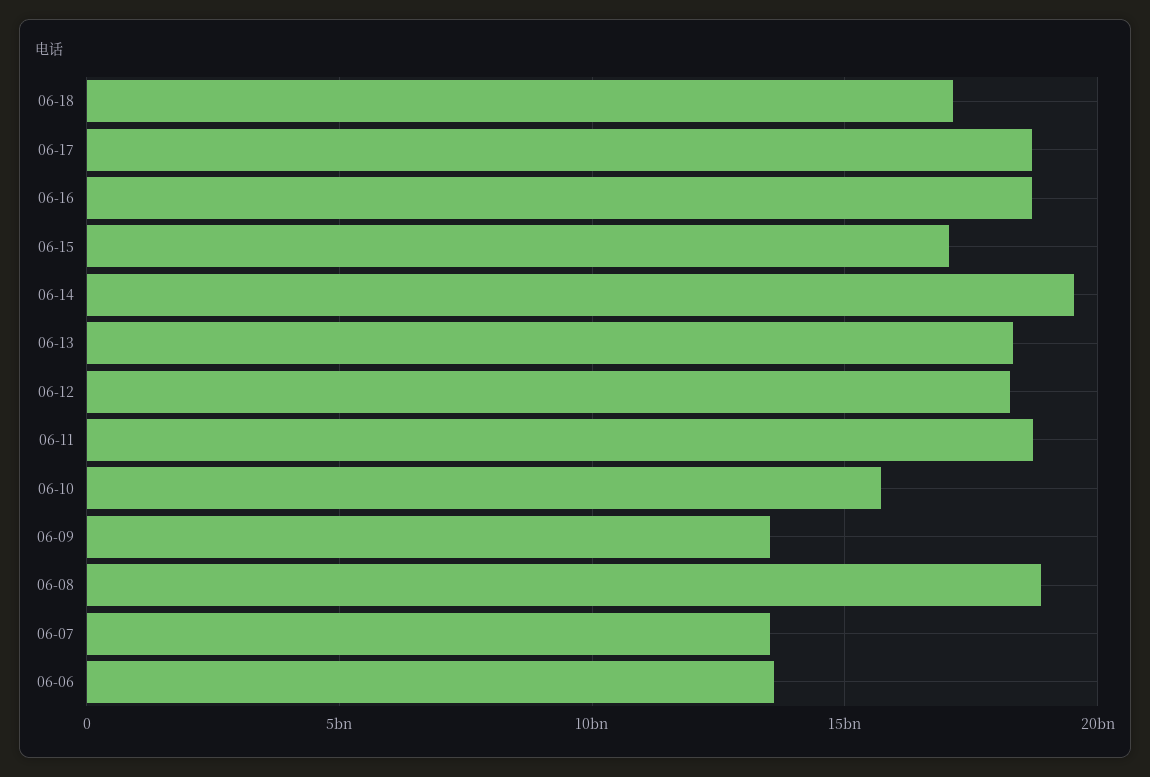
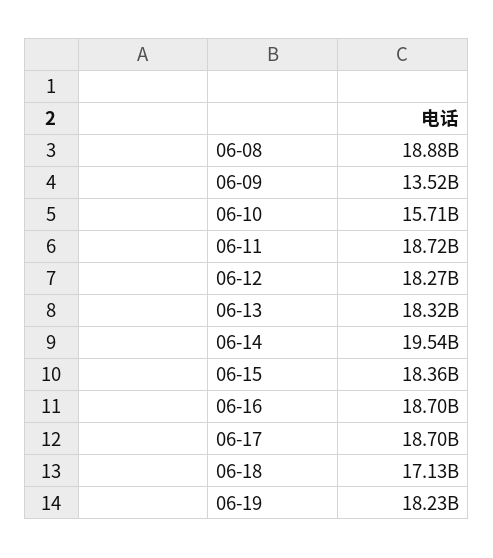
06-15: 17000000000 -> 18360000000
06-07: 13500000000 -> none
06-06: 13500000000 -> none
06-19: none -> 18230000000

